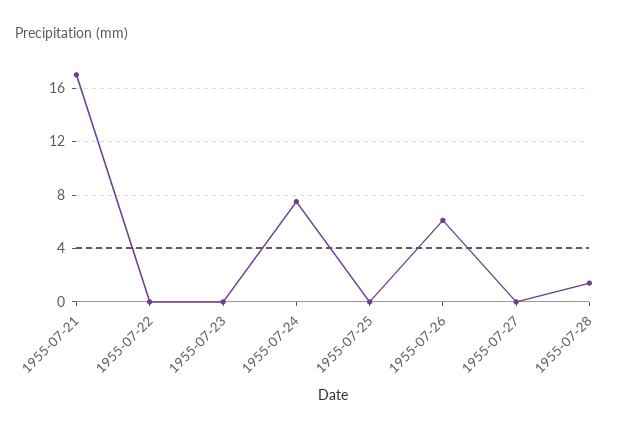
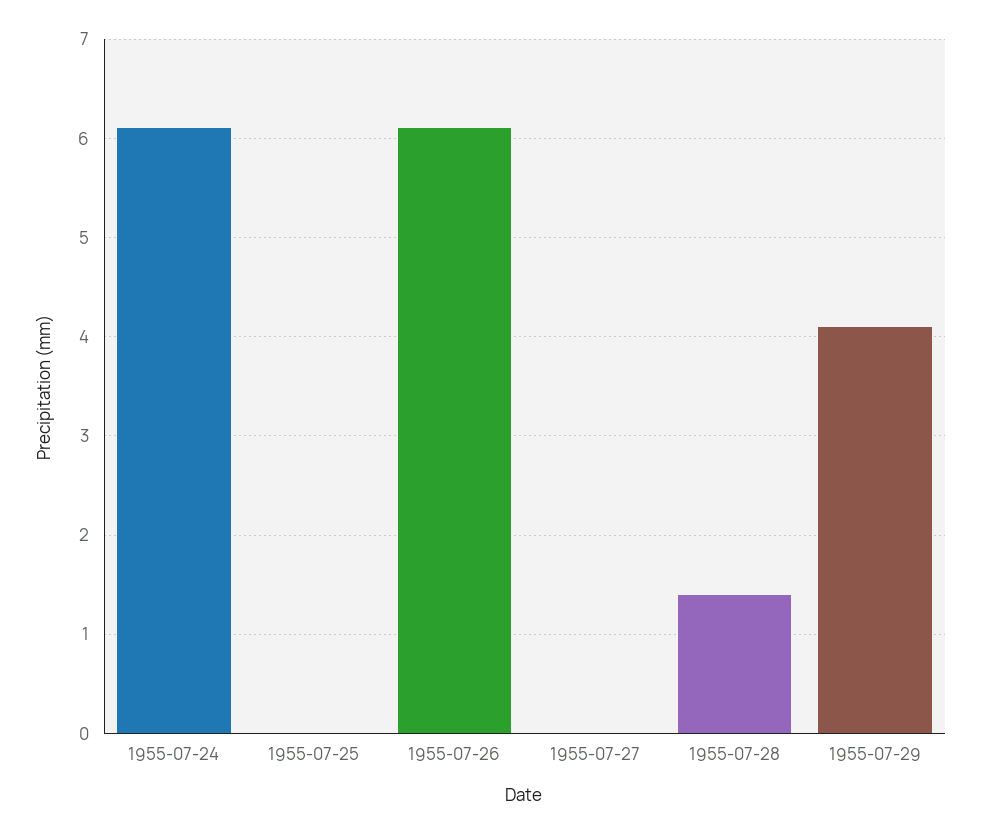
1955-07-21: 17 -> none
1955-07-22: 0 -> none
1955-07-23: 0 -> none
1955-07-24: 7.5 -> 6.1
1955-07-29: none -> 4.1

